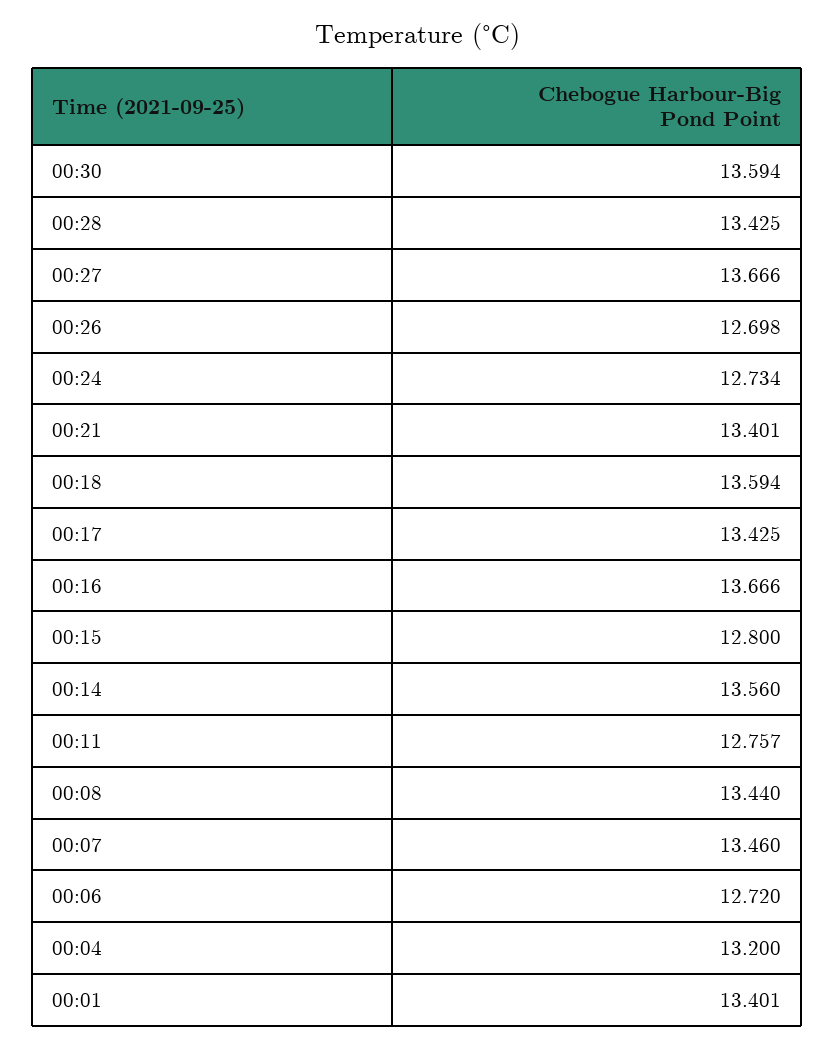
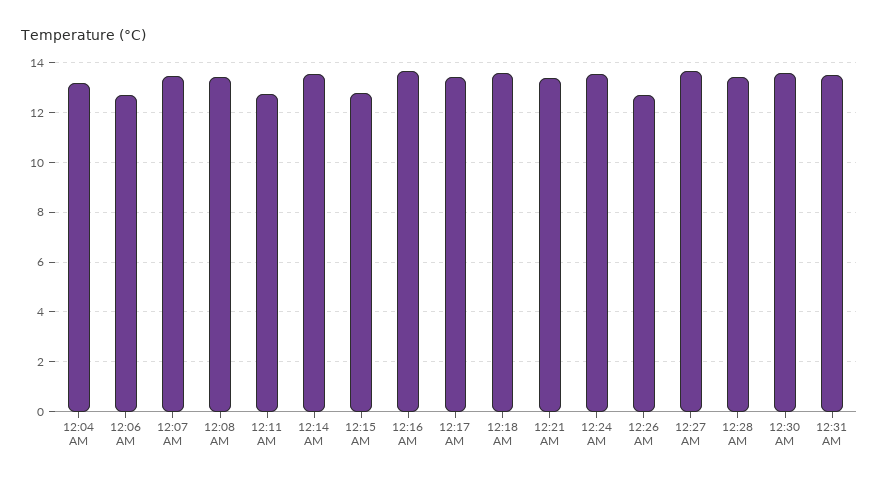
00:24: 12.734 -> 13.5
00:01: 13.401 -> none
12:31 AM: none -> 13.5

